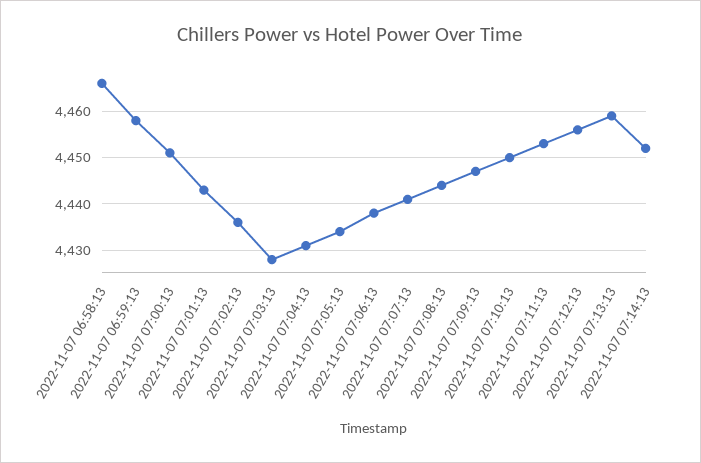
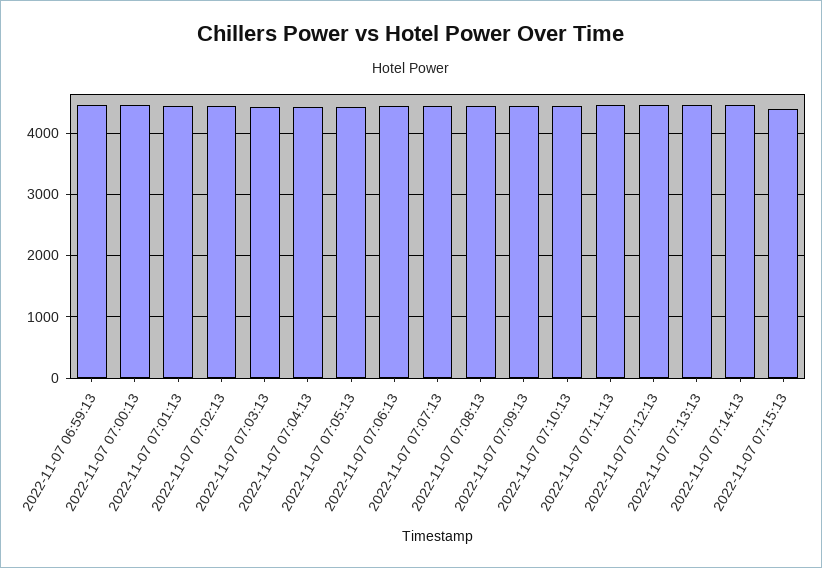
2022-11-07 06:58:13: 4465 -> none
2022-11-07 07:15:13: none -> 4400

